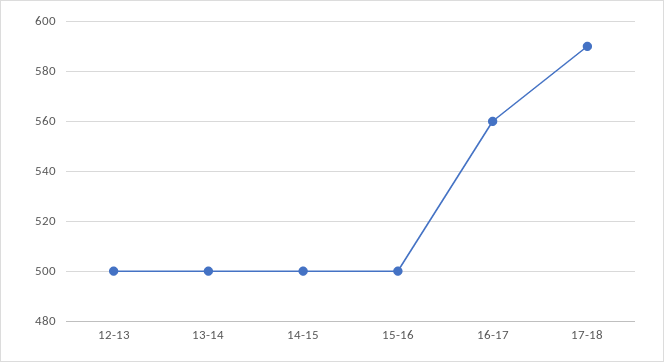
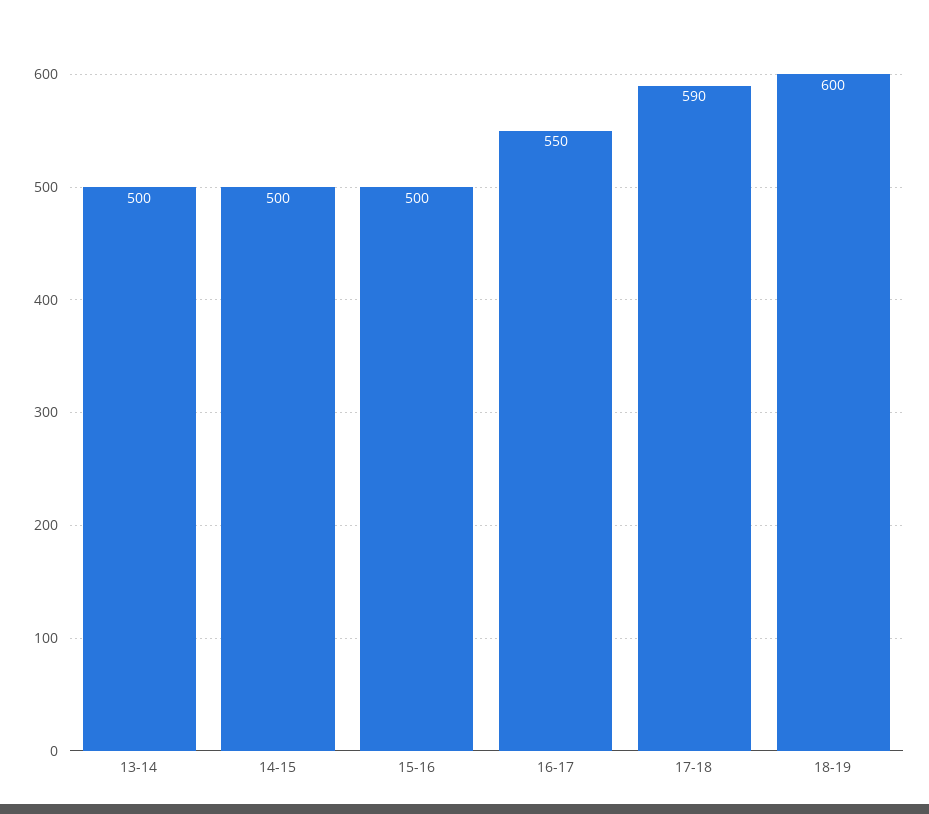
12-13: 500 -> none
16-17: 560 -> 550
18-19: none -> 600

